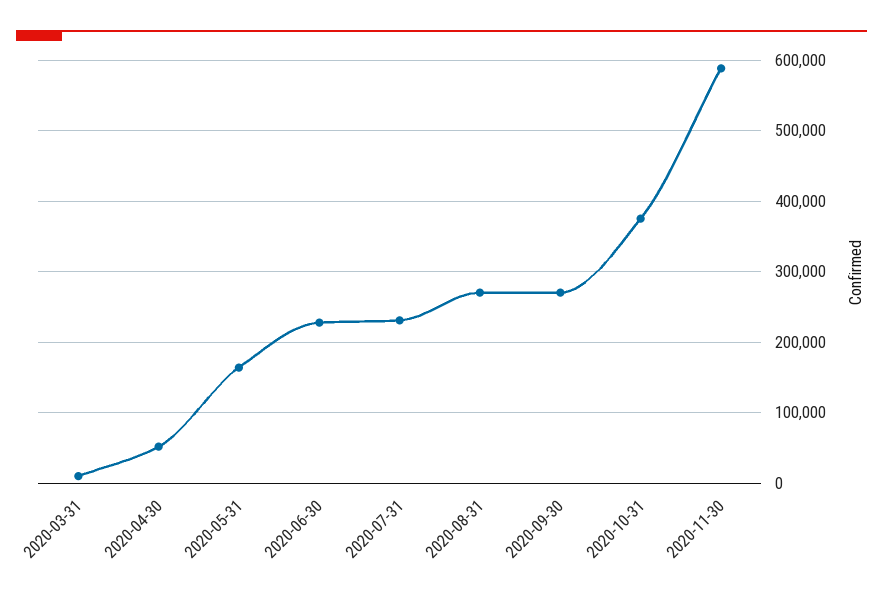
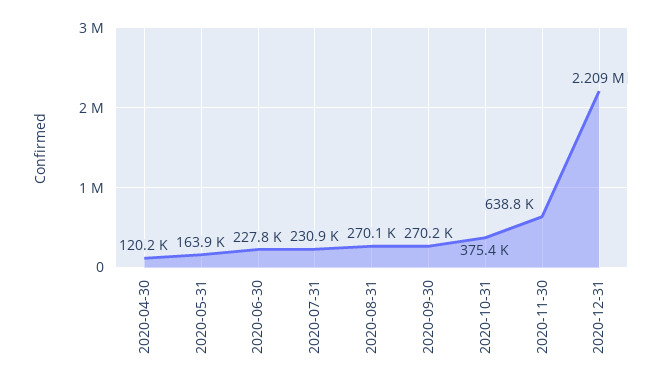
2020-03-31: 10000 -> none
2020-04-30: 50000 -> 120200
2020-11-30: 590000 -> 638800
2020-12-31: none -> 2209000

